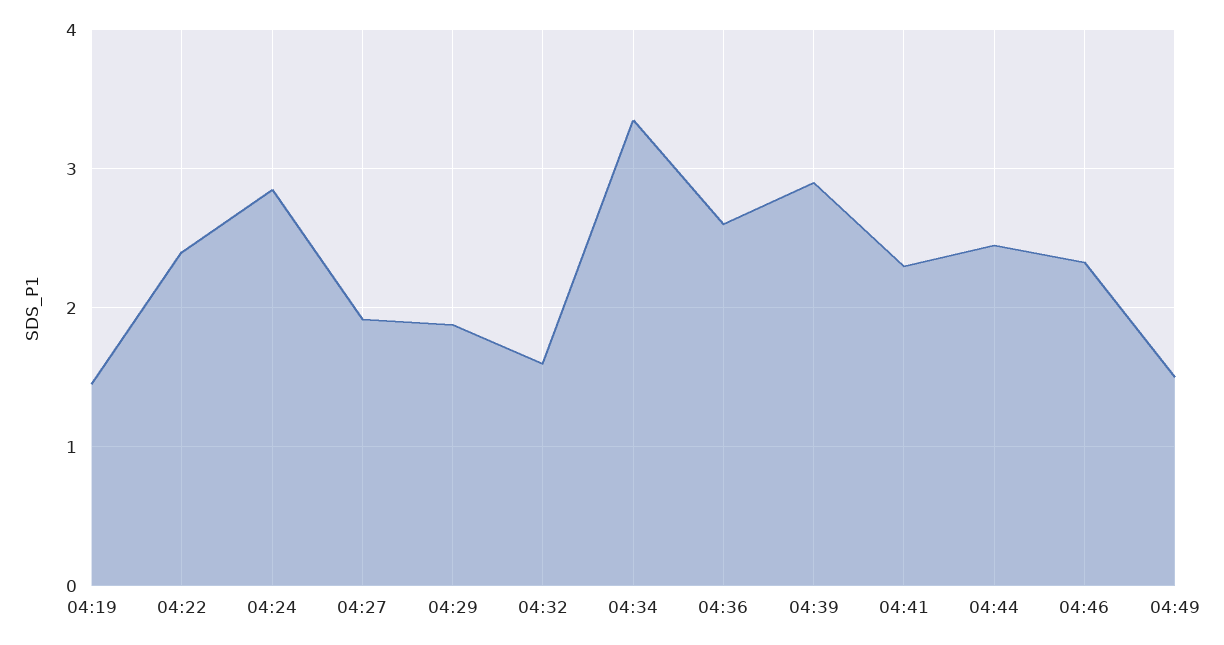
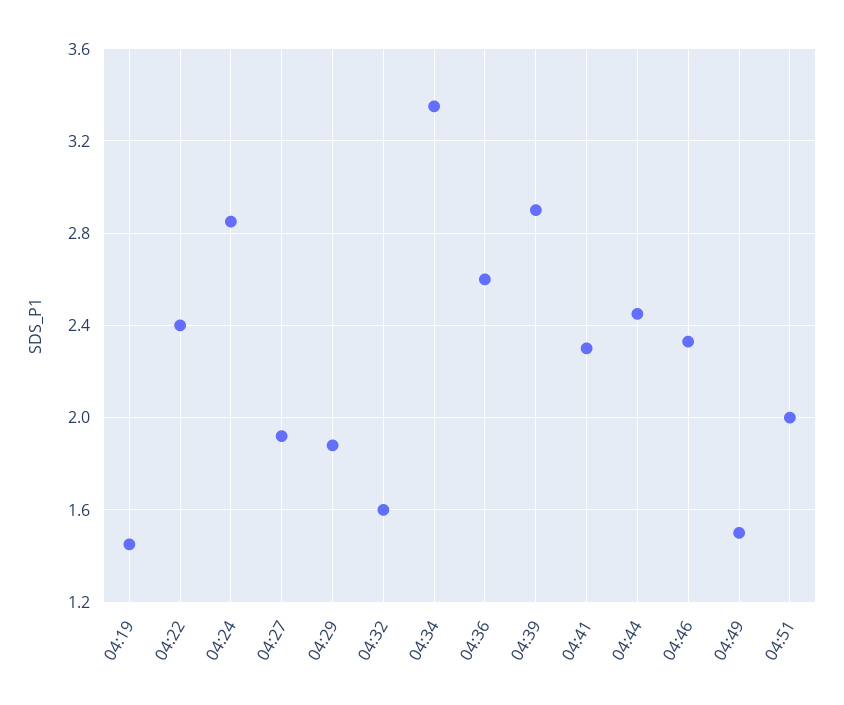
04:51: none -> 2

